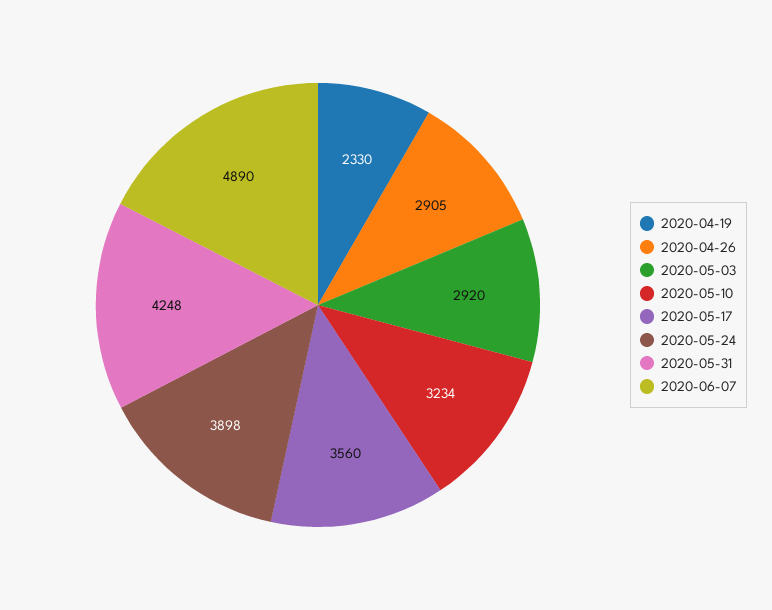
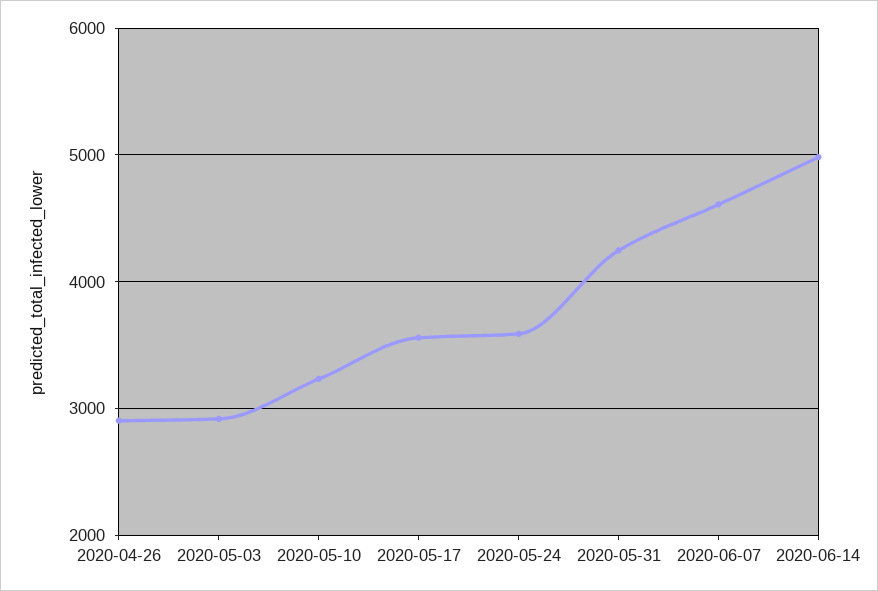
2020-04-19: 2330 -> none
2020-05-24: 3898 -> 3600
2020-06-07: 4890 -> 4600
2020-06-14: none -> 5000

